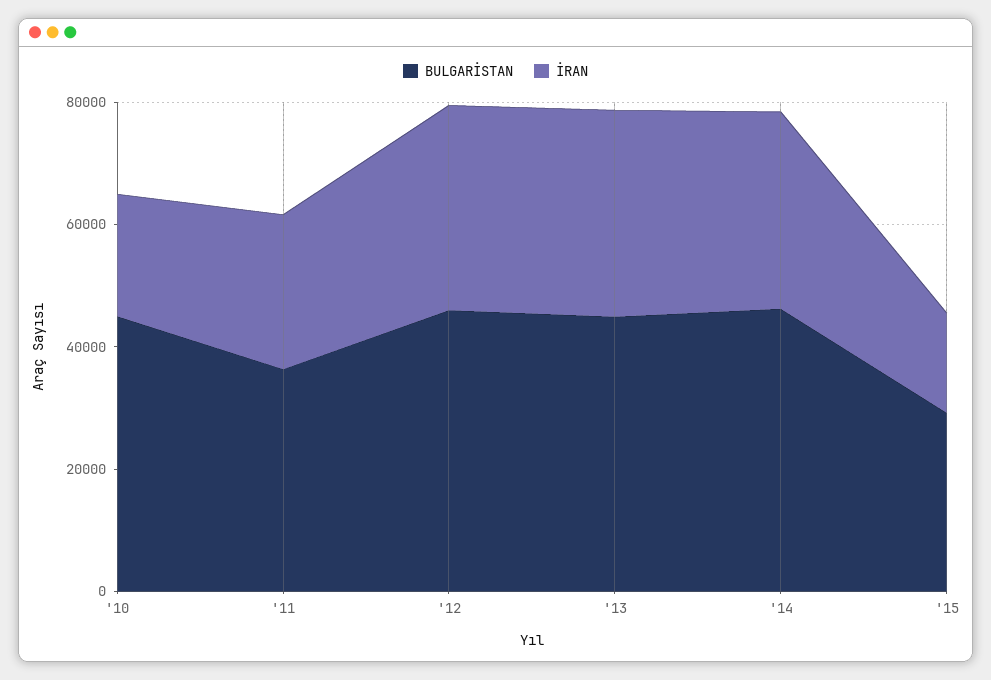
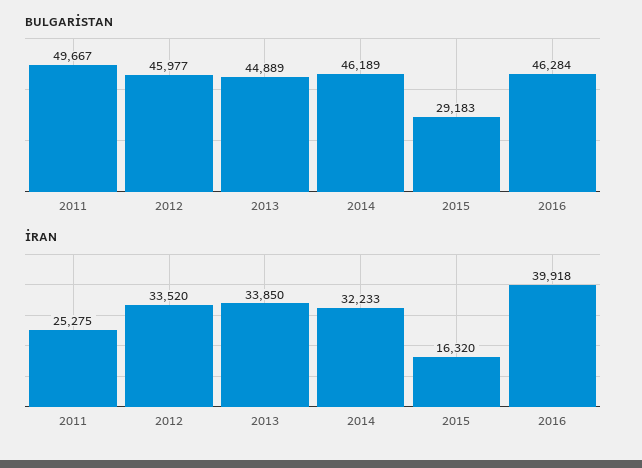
BULGARİSTAN, '10: 45000 -> none
İRAN, '10: 20000 -> none
BULGARİSTAN, '11: 35000 -> 49667
BULGARİSTAN, 2016: none -> 46284
İRAN, 2016: none -> 39918

